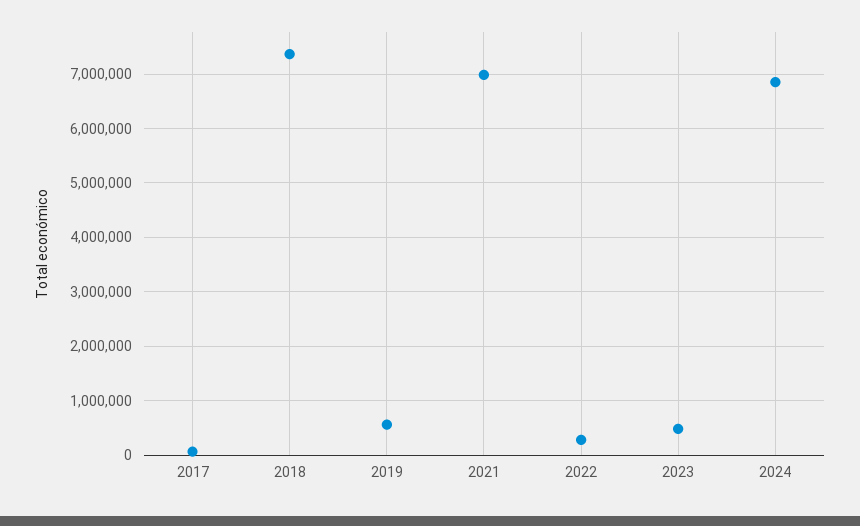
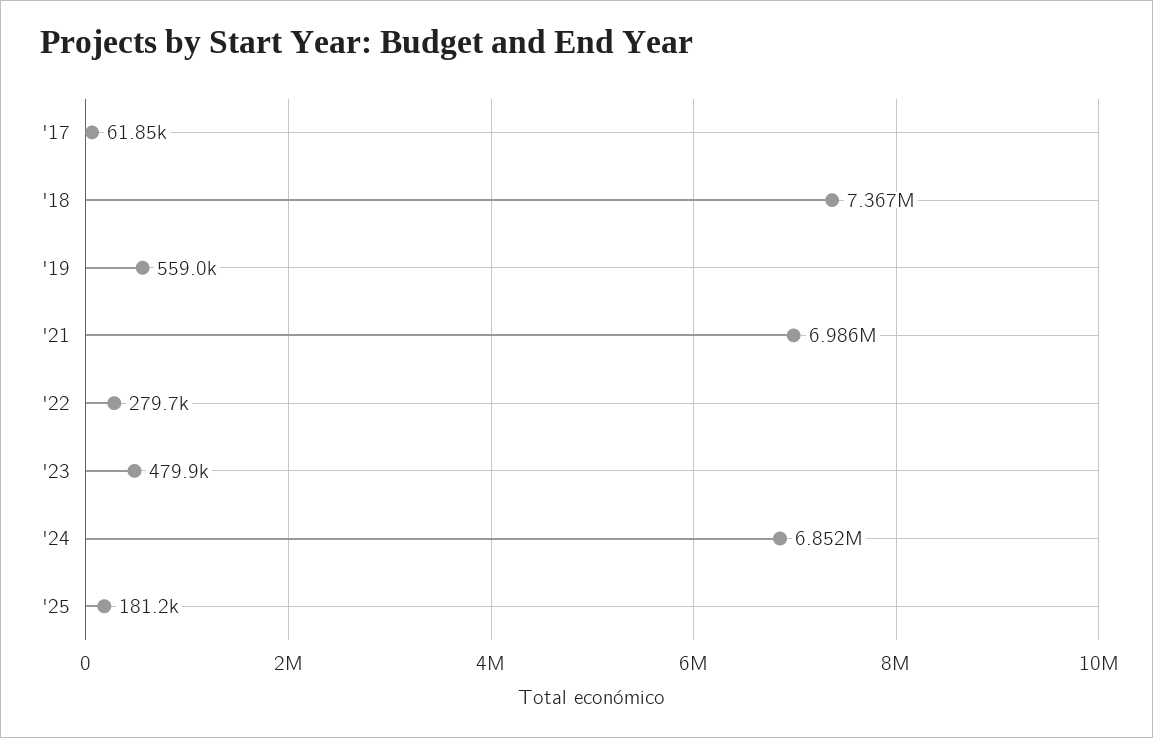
'25: none -> 181200

